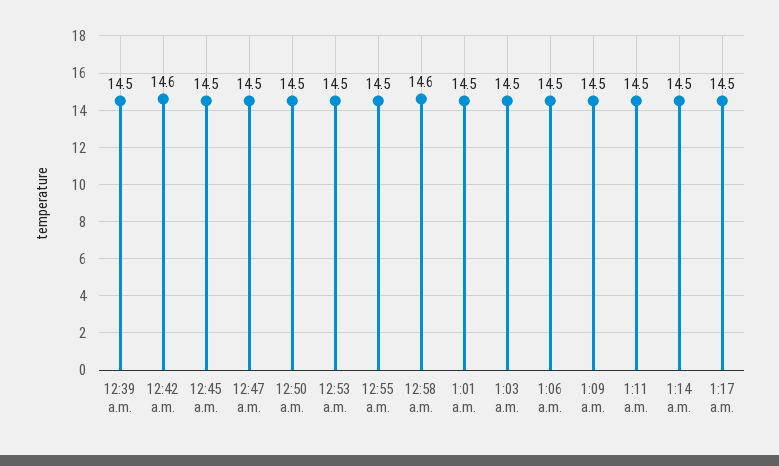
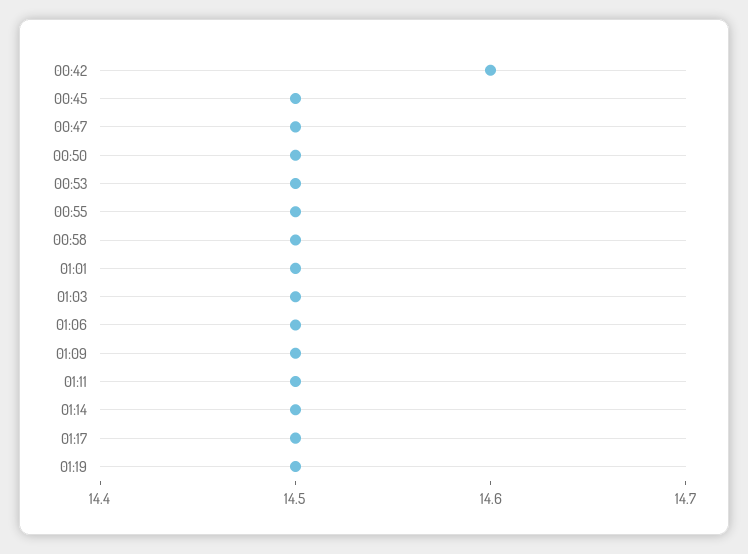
12:39 a.m.: 14.5 -> none
12:58 a.m.: 14.6 -> 14.5
01:19: none -> 14.5

